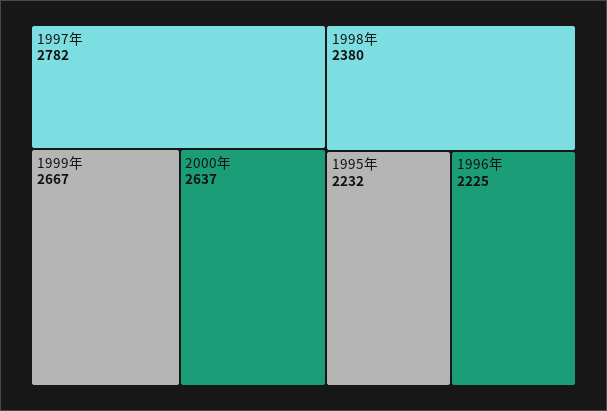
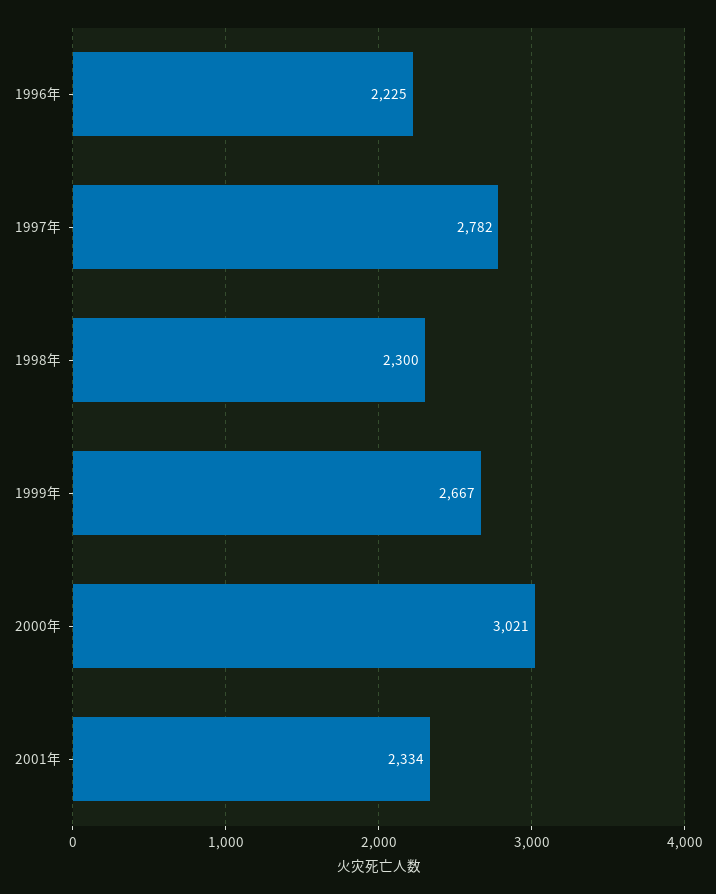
2000年: 2637 -> 3021
1998年: 2380 -> 2300
1995年: 2232 -> none
2001年: none -> 2334

